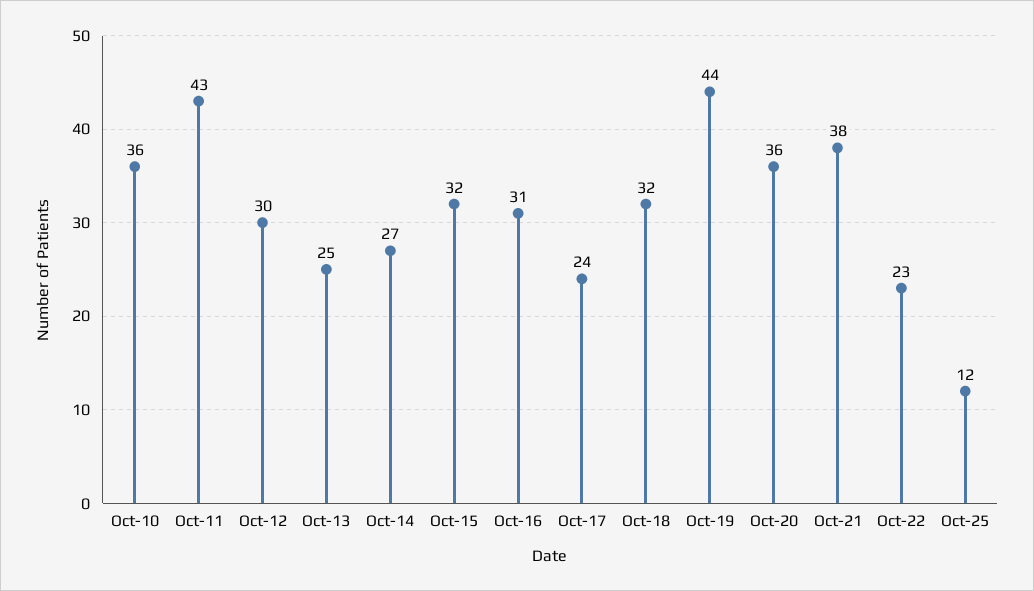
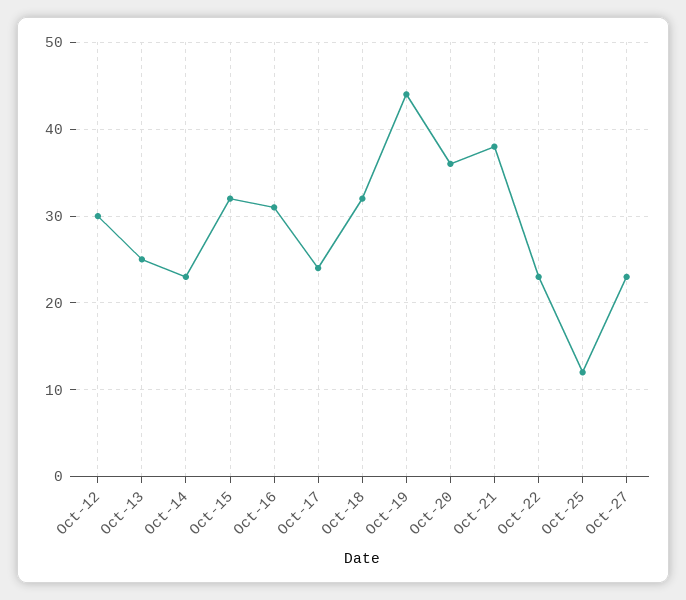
Oct-10: 36 -> none
Oct-11: 43 -> none
Oct-14: 27 -> 23
Oct-27: none -> 23

